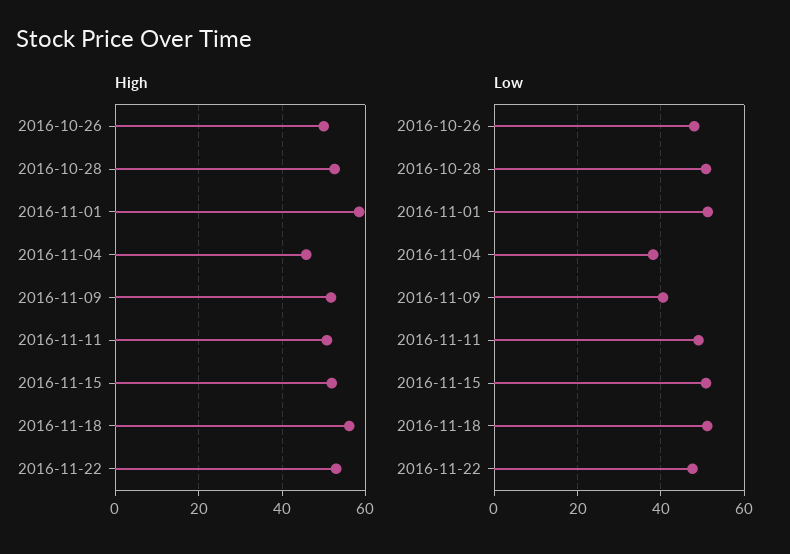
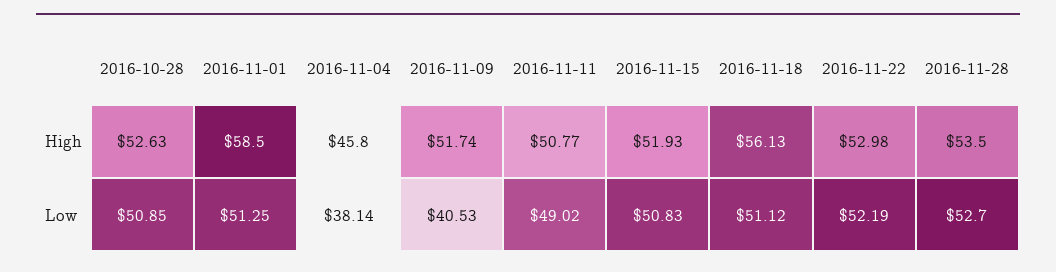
High, 2016-10-26: 50 -> none
Low, 2016-10-26: 48 -> none
Low, 2016-11-22: 48 -> 52.19
High, 2016-11-28: none -> 53.5
Low, 2016-11-28: none -> 52.7

